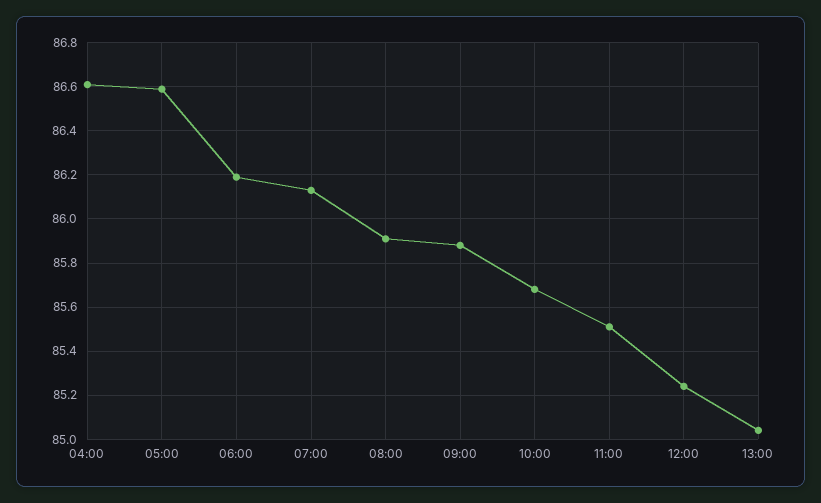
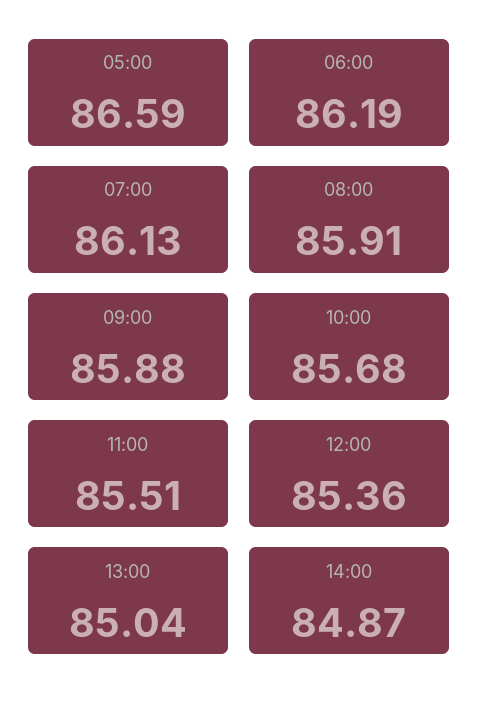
04:00: 86.6 -> none
12:00: 85.25 -> 85.36
14:00: none -> 84.87

